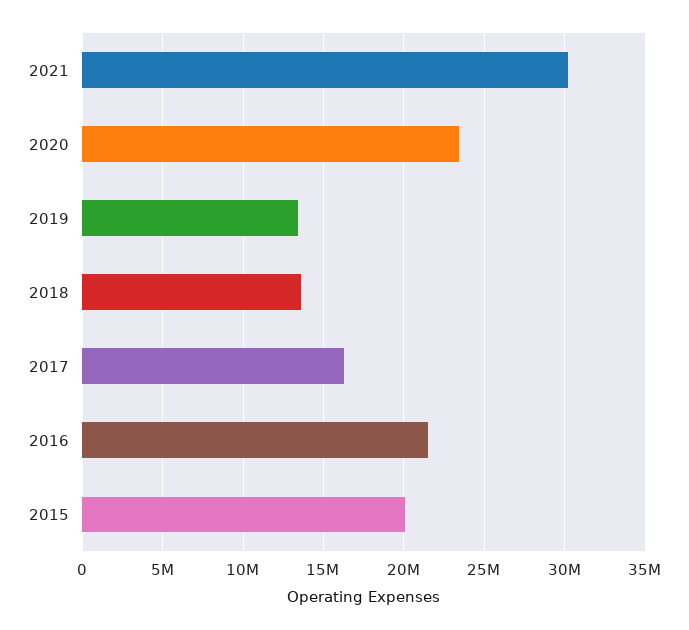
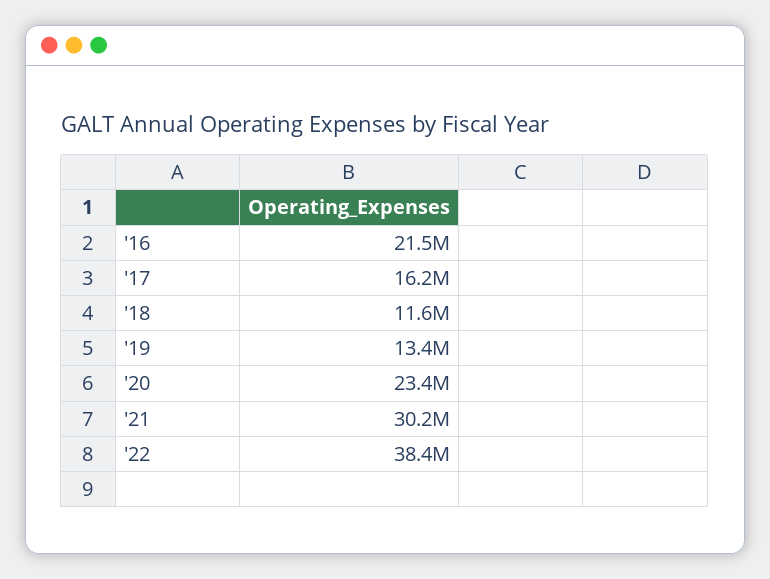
2018: 13500000 -> 11600000
2015: 20000000 -> none
'22: none -> 38400000

